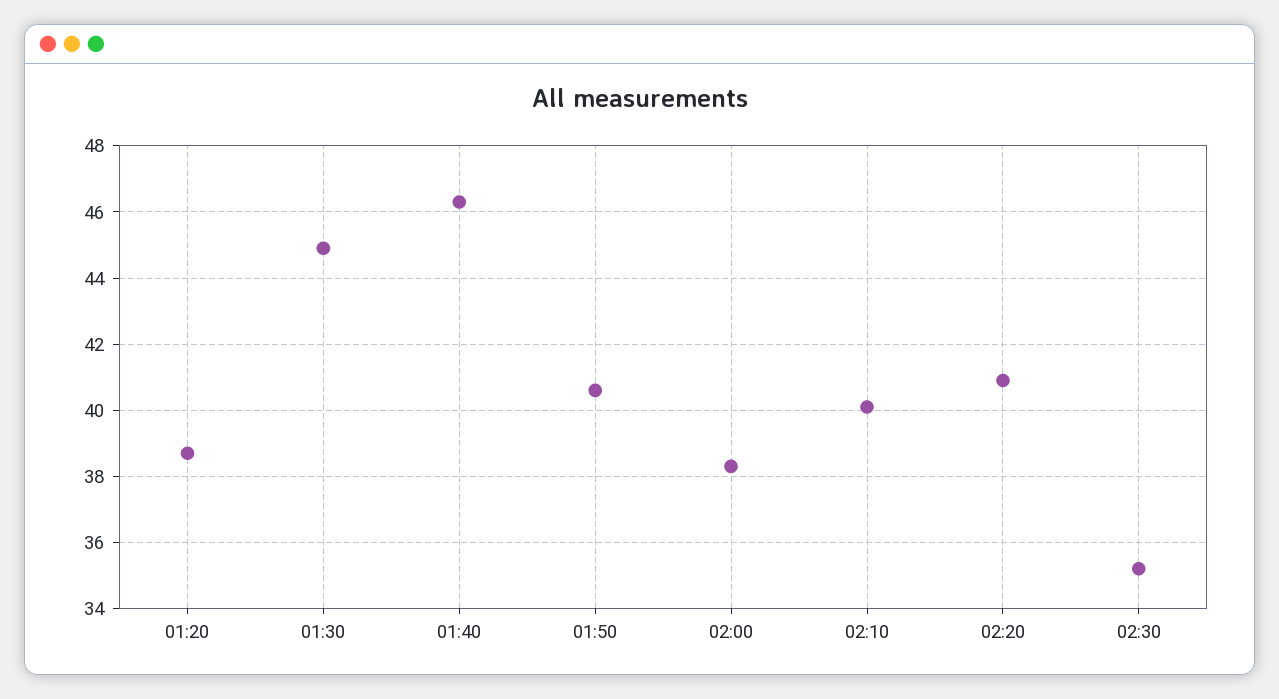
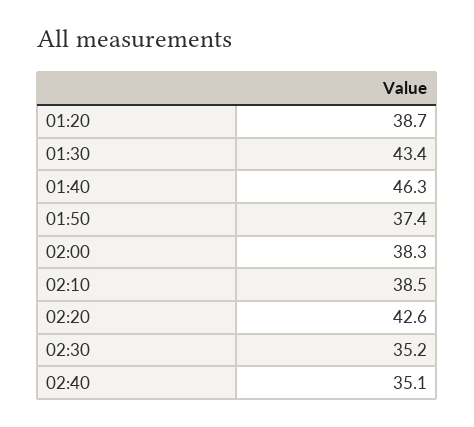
01:30: 45 -> 43.4
01:50: 40.5 -> 37.4
02:10: 40 -> 38.5
02:20: 41 -> 42.6
02:40: none -> 35.1

